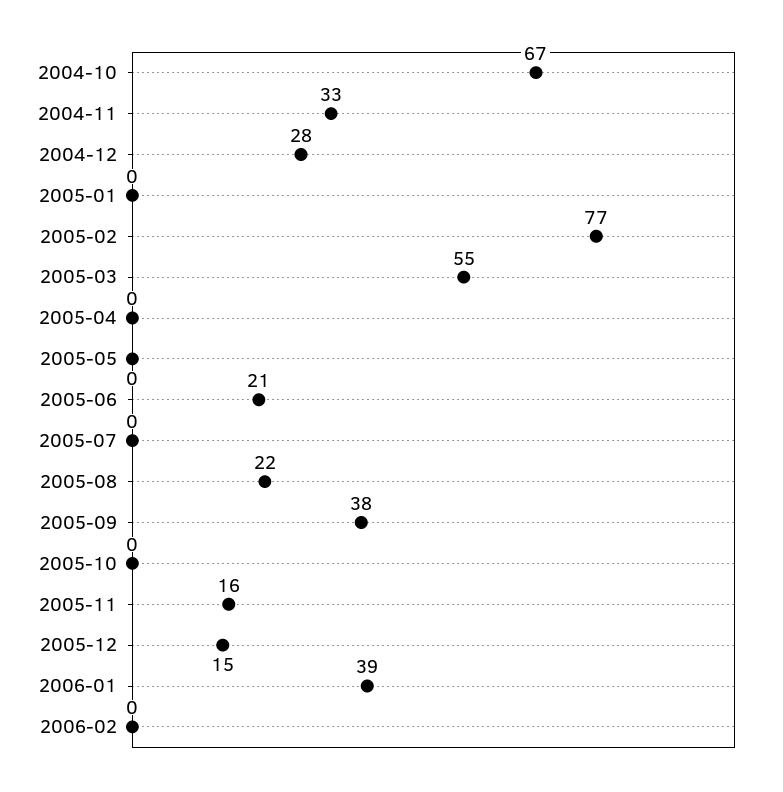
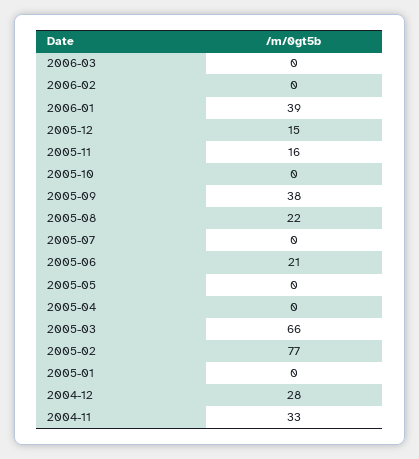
2004-10: 67 -> none
2005-03: 55 -> 66
2006-03: none -> 0

